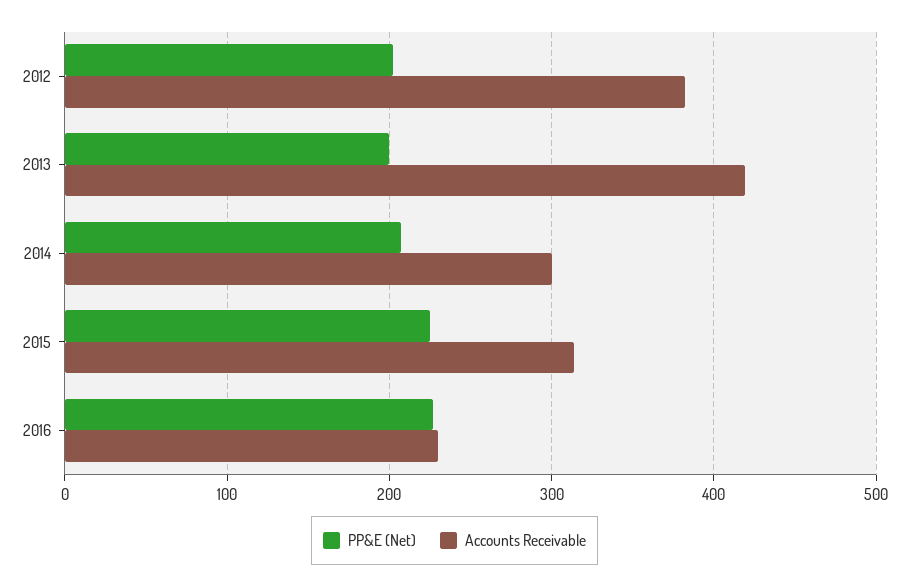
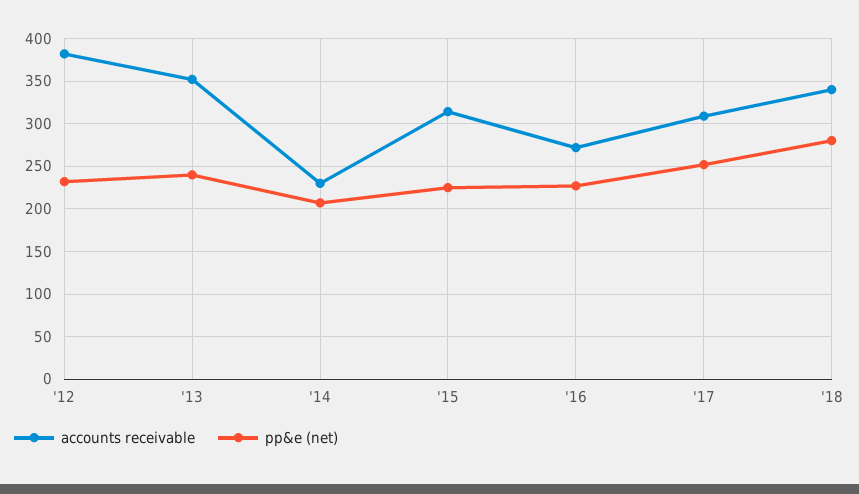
PP&E (Net), 2012: 200 -> 230
PP&E (Net), 2013: 200 -> 240
Accounts Receivable, 2013: 420 -> 350
Accounts Receivable, 2014: 300 -> 230
Accounts Receivable, 2016: 230 -> 270
Accounts Receivable, '17: none -> 310
PP&E (Net), '17: none -> 250
Accounts Receivable, '18: none -> 340
PP&E (Net), '18: none -> 280

